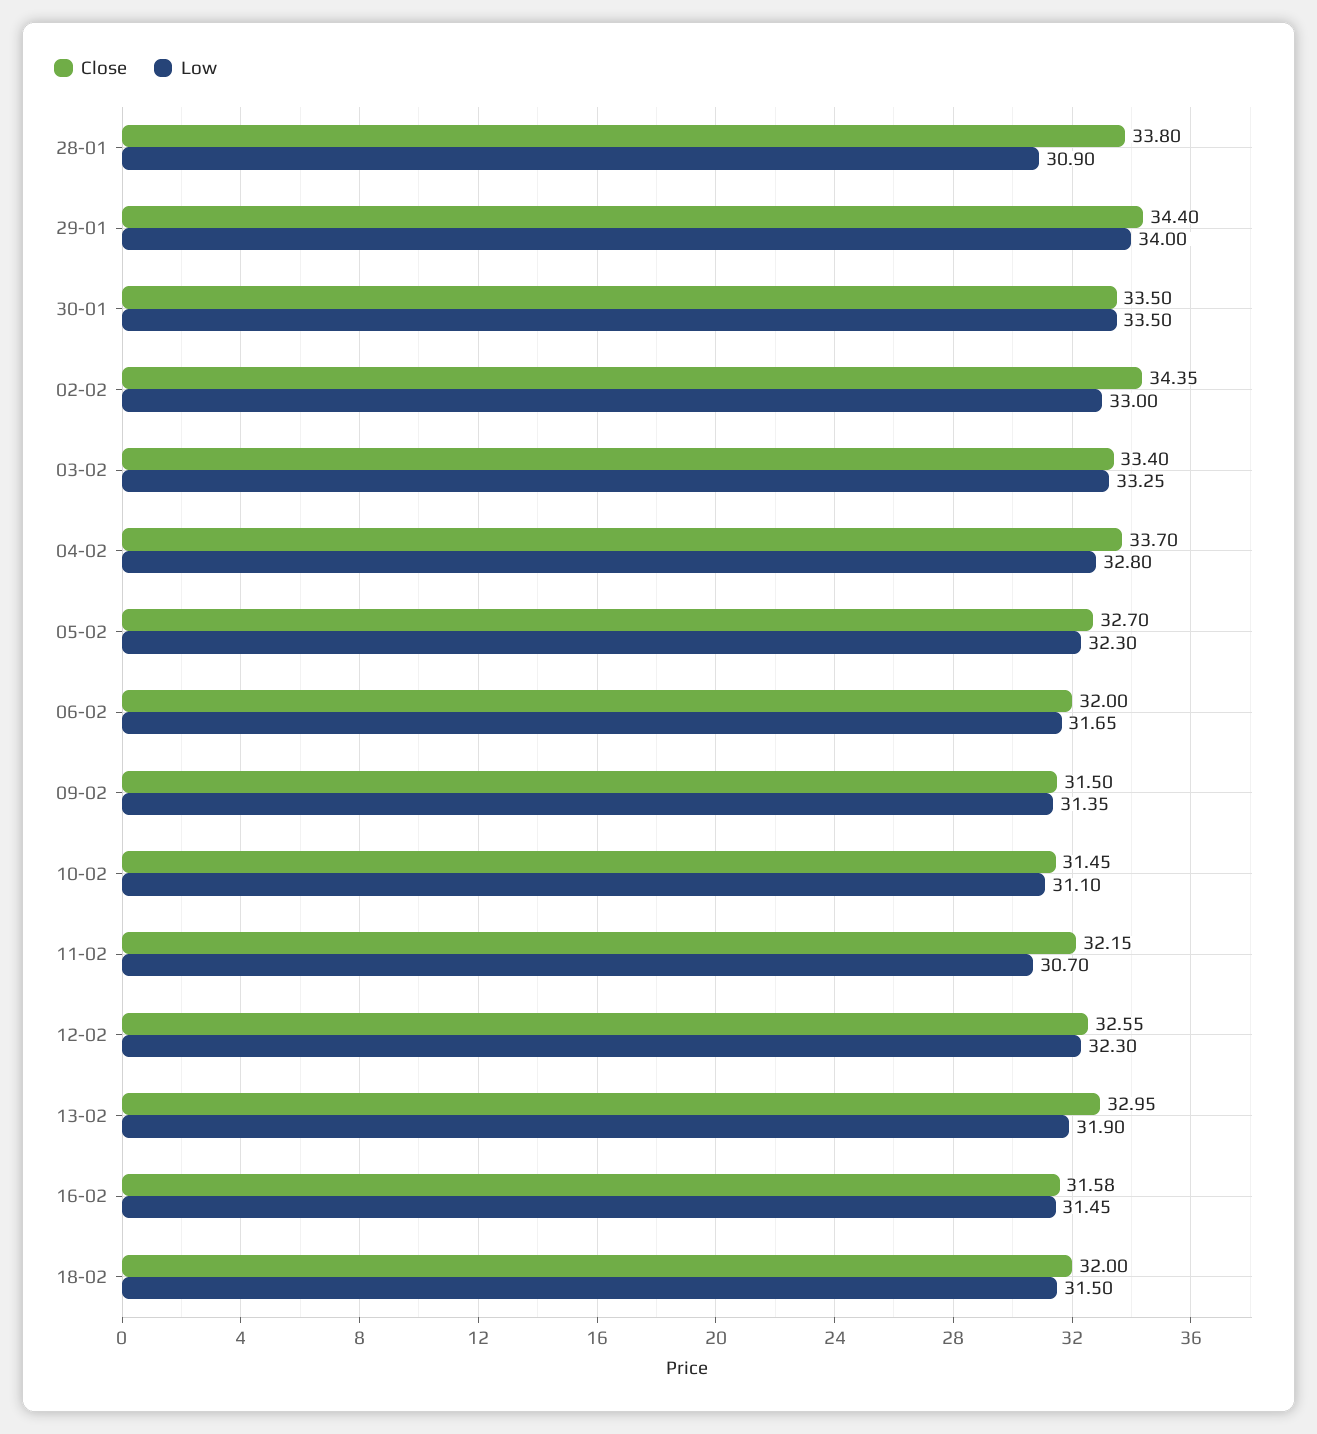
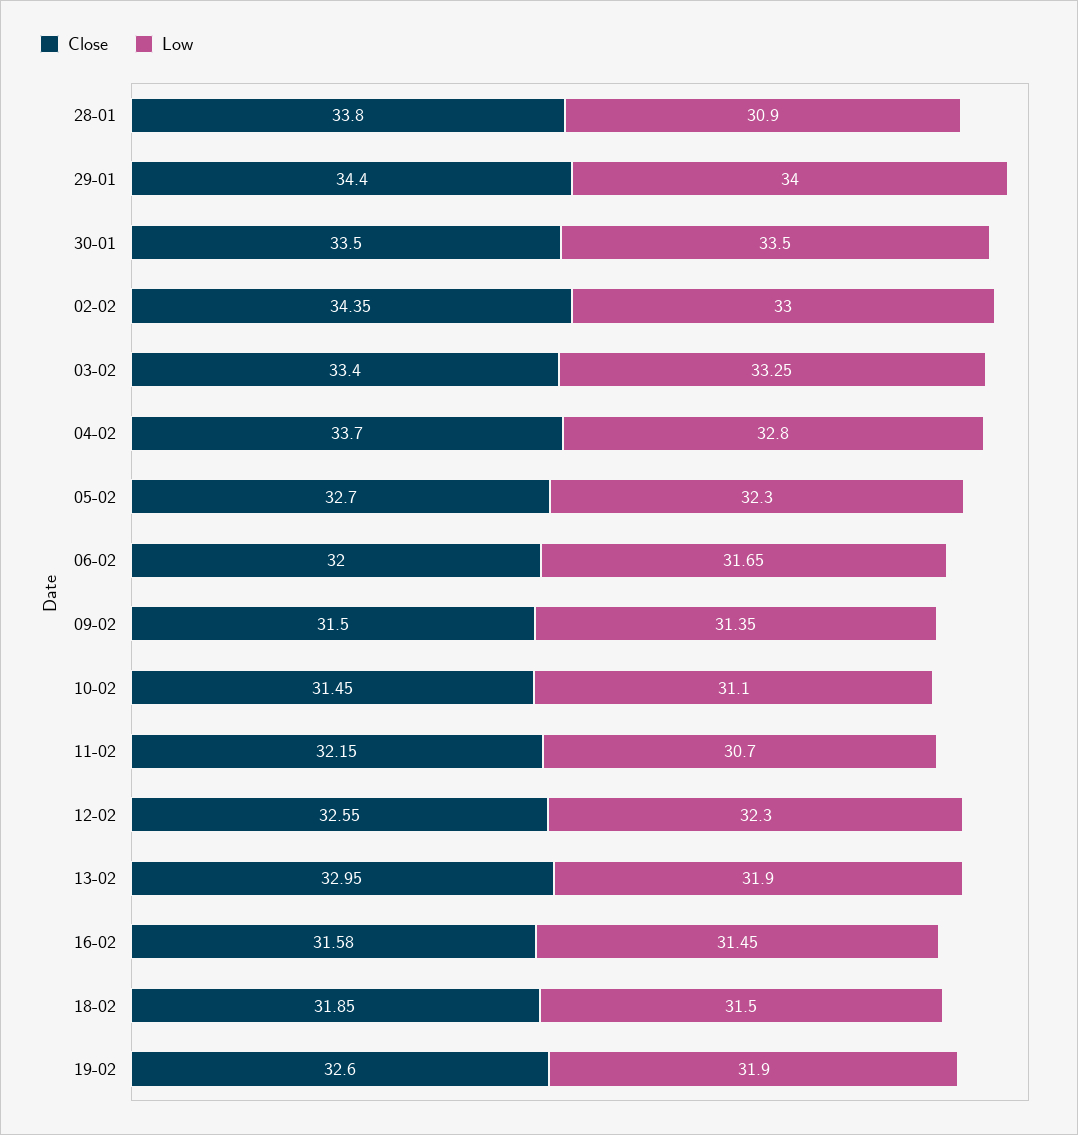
Close, 18-02: 32 -> 31.85
Close, 19-02: none -> 32.6
Low, 19-02: none -> 31.9

